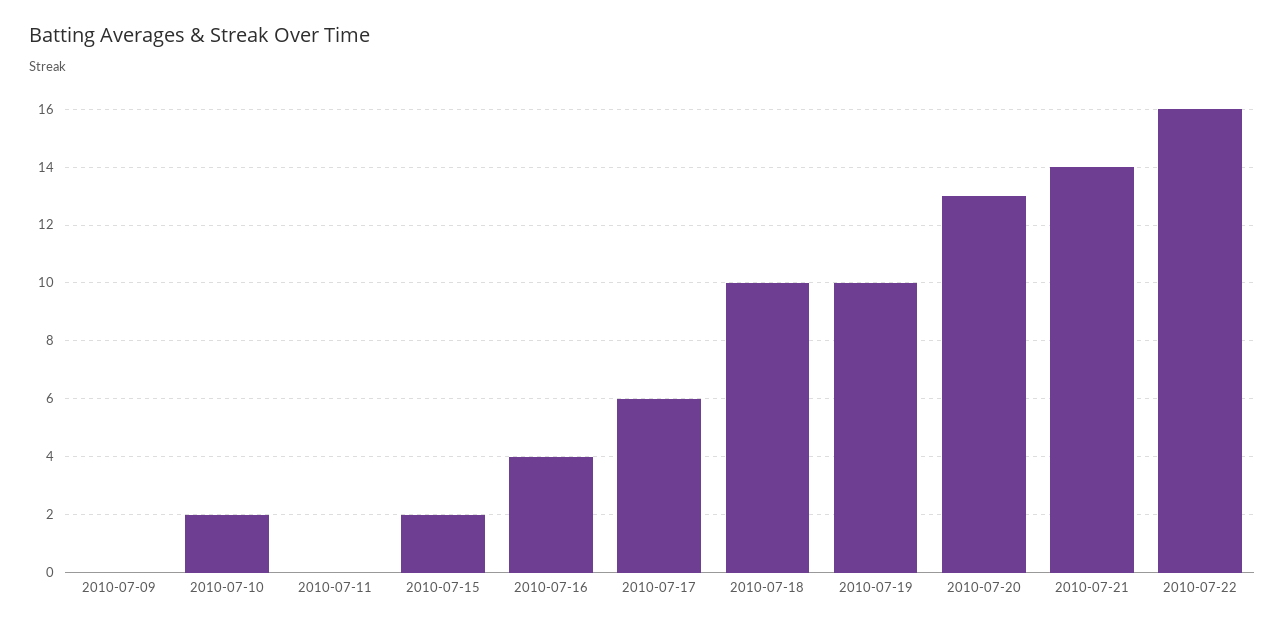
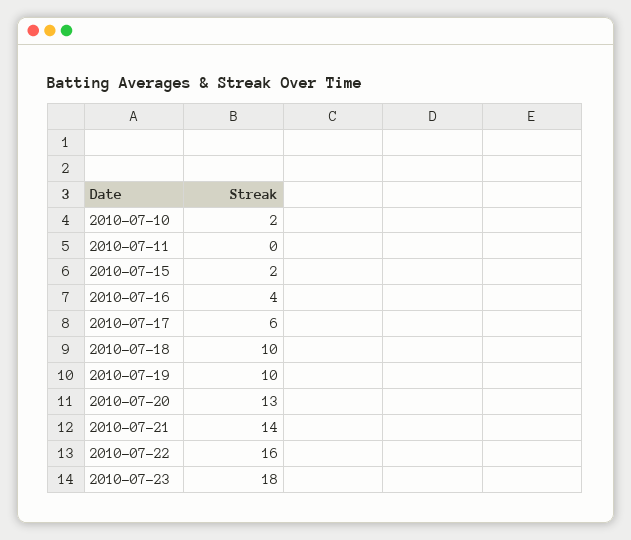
2010-07-09: 0 -> none
2010-07-23: none -> 18

